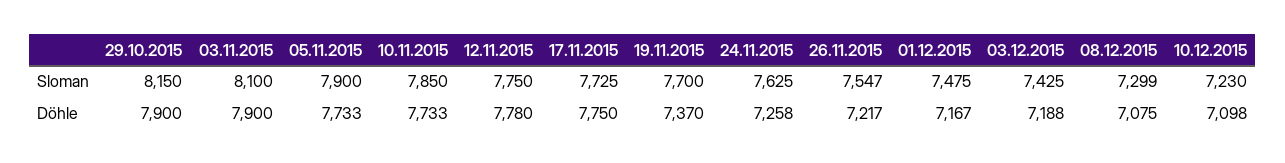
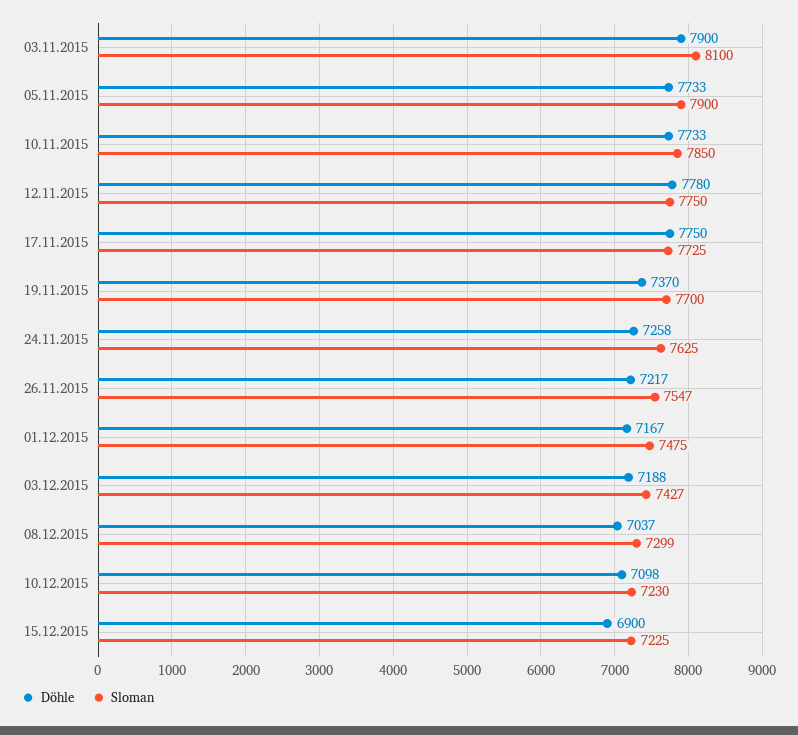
Sloman, 29.10.2015: 8150 -> none
Sloman, 03.12.2015: 7425 -> 7427
Döhle, 29.10.2015: 7900 -> none
Döhle, 08.12.2015: 7075 -> 7037
Döhle, 15.12.2015: none -> 6900
Sloman, 15.12.2015: none -> 7225

